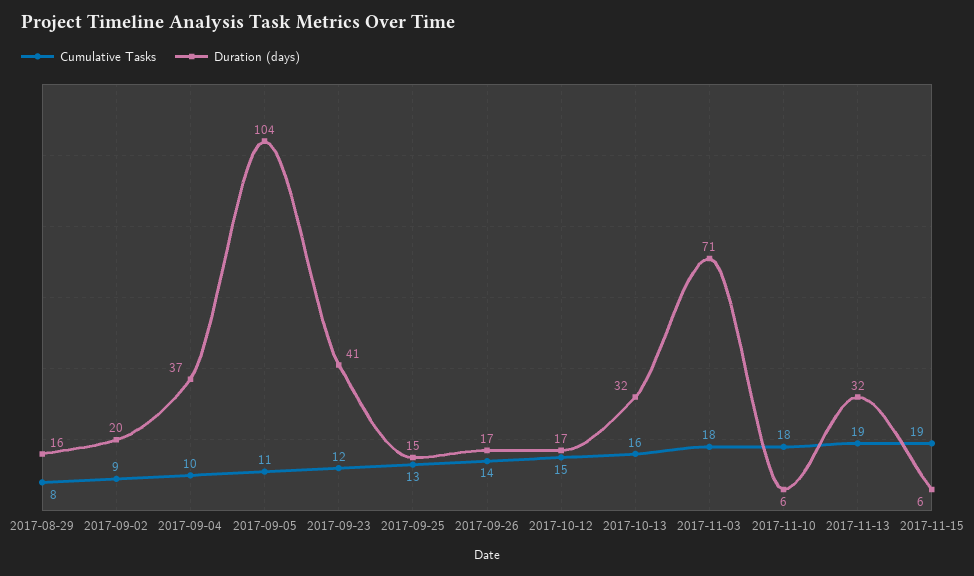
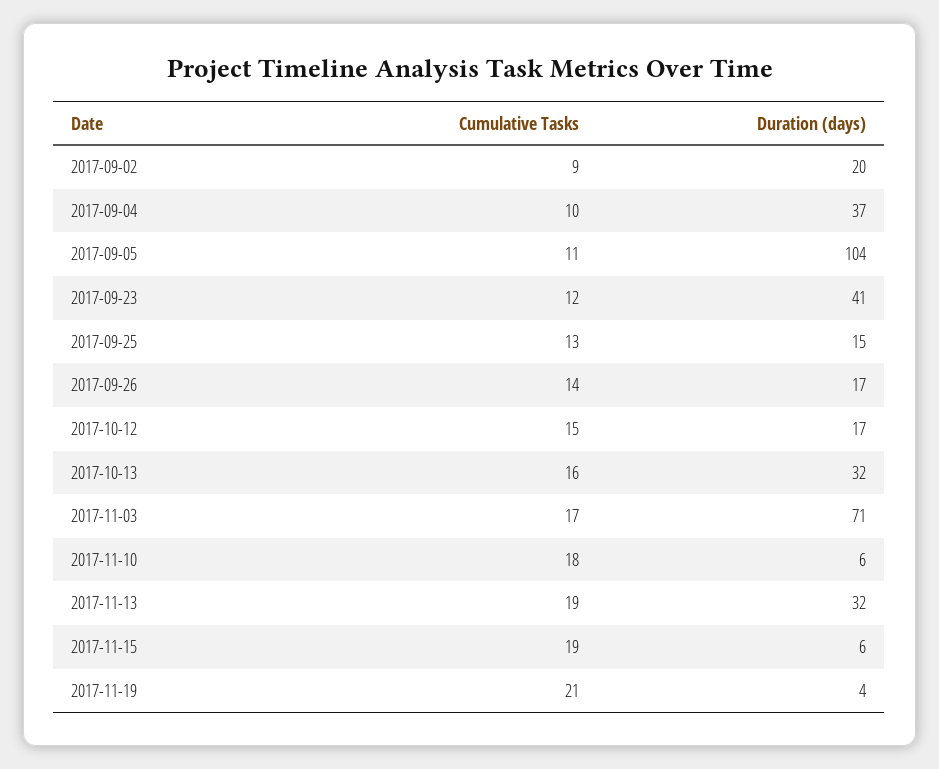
Cumulative Tasks, 2017-08-29: 8 -> none
Duration (days), 2017-08-29: 16 -> none
Cumulative Tasks, 2017-11-03: 18 -> 17
Cumulative Tasks, 2017-11-19: none -> 21
Duration (days), 2017-11-19: none -> 4

